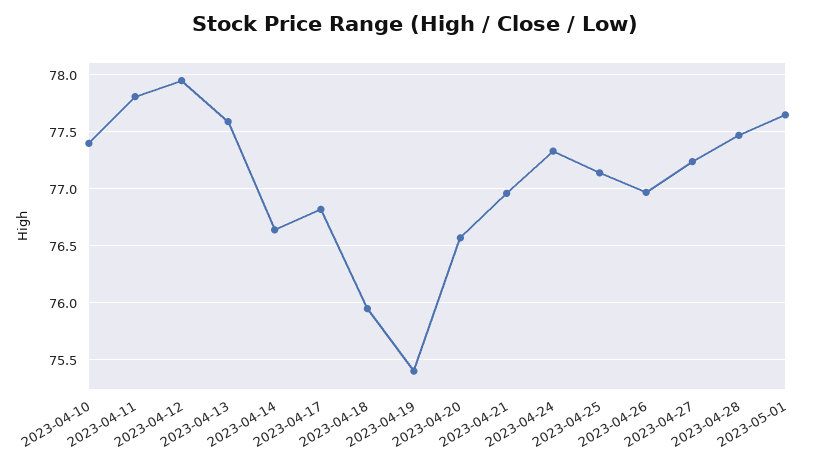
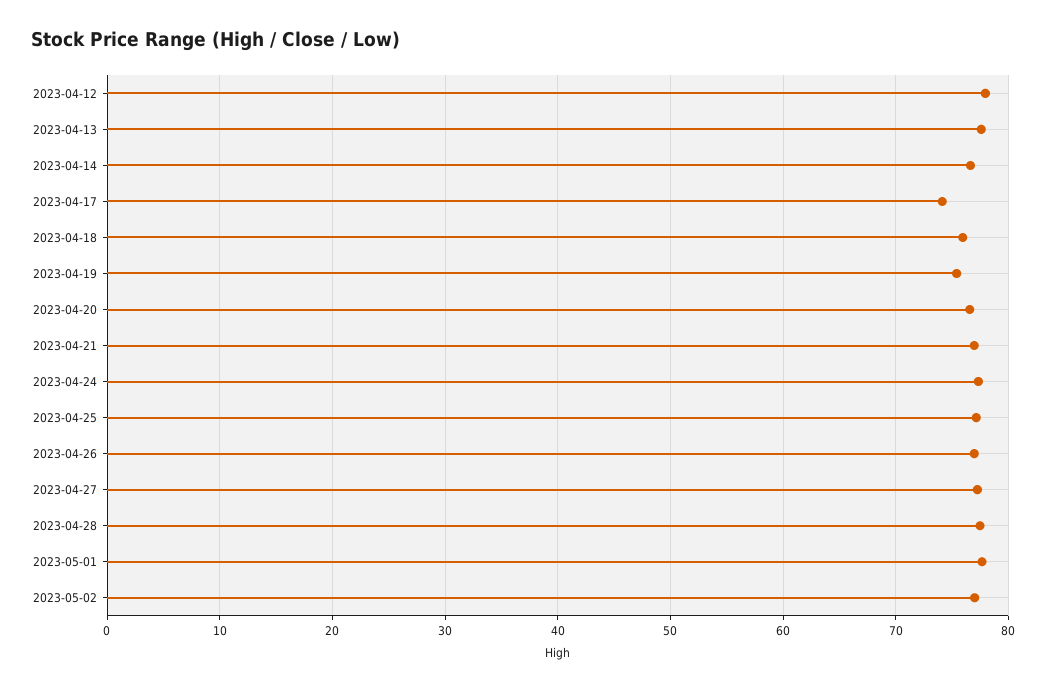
2023-04-10: 77.4 -> none
2023-04-11: 77.8 -> none
2023-04-17: 76.8 -> 74
2023-05-02: none -> 77

